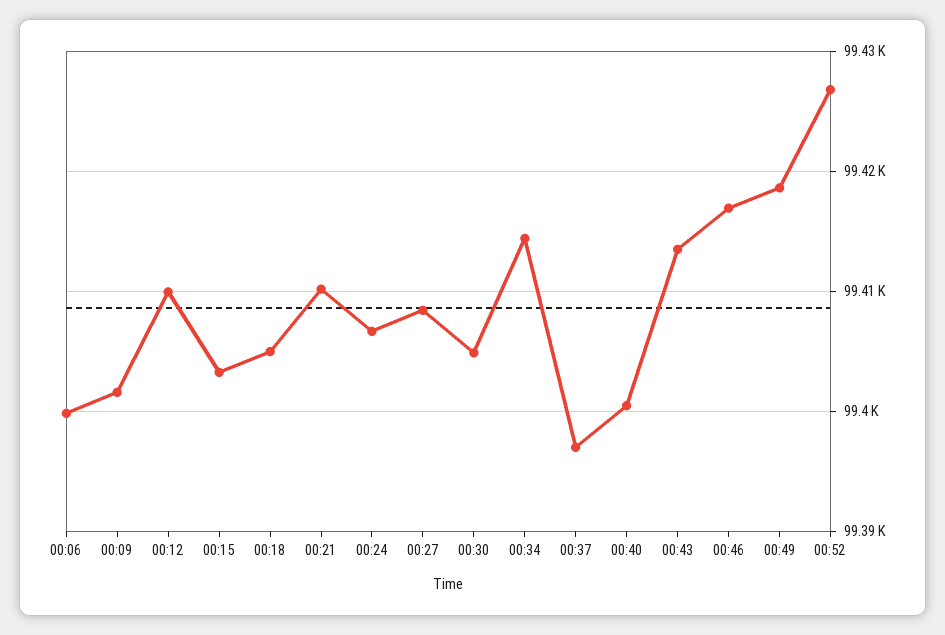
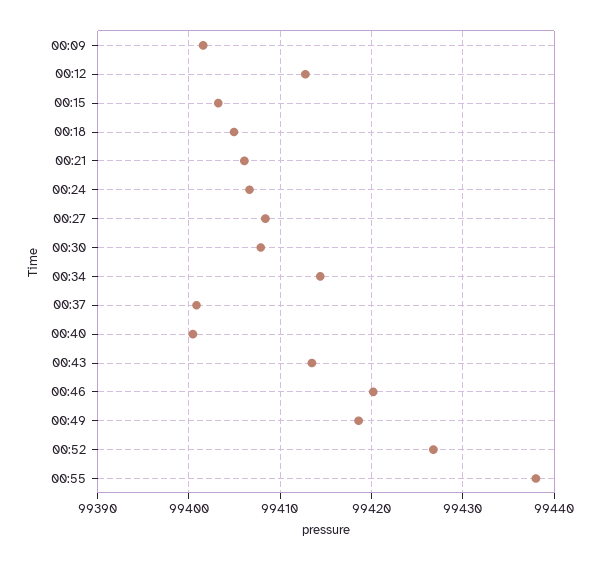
00:06: 99400 -> none
00:12: 99410 -> 99413
00:21: 99410 -> 99406
00:30: 99405 -> 99408
00:37: 99397 -> 99401
00:46: 99417 -> 99420
00:55: none -> 99438

